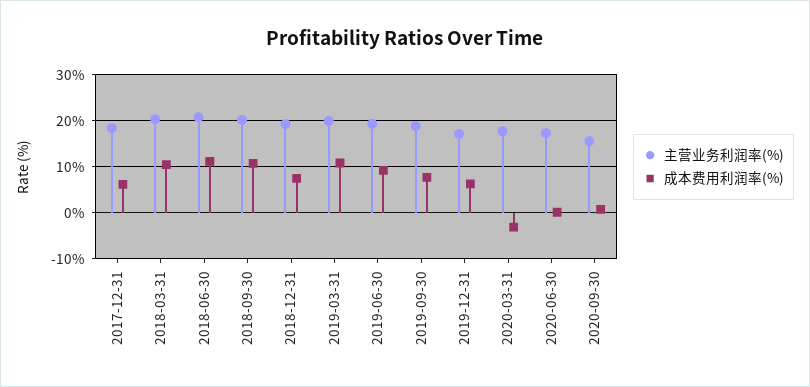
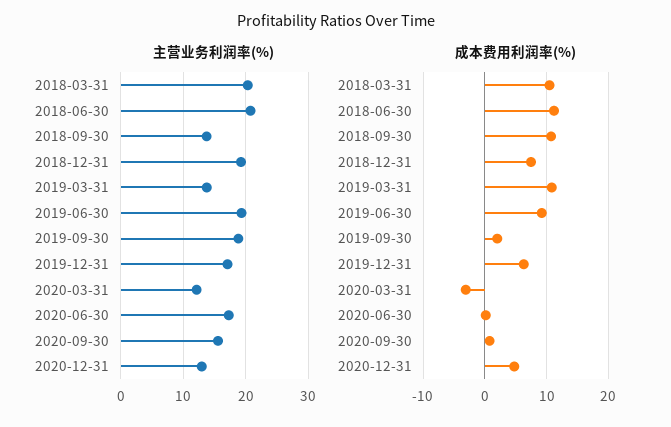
主营业务利润率(%), 2017-12-31: 18 -> none
成本费用利润率(%), 2017-12-31: 6 -> none
主营业务利润率(%), 2018-09-30: 20 -> 14
主营业务利润率(%), 2019-03-31: 20 -> 14
成本费用利润率(%), 2019-09-30: 8 -> 2
主营业务利润率(%), 2020-03-31: 18 -> 12
主营业务利润率(%), 2020-12-31: none -> 13
成本费用利润率(%), 2020-12-31: none -> 5

